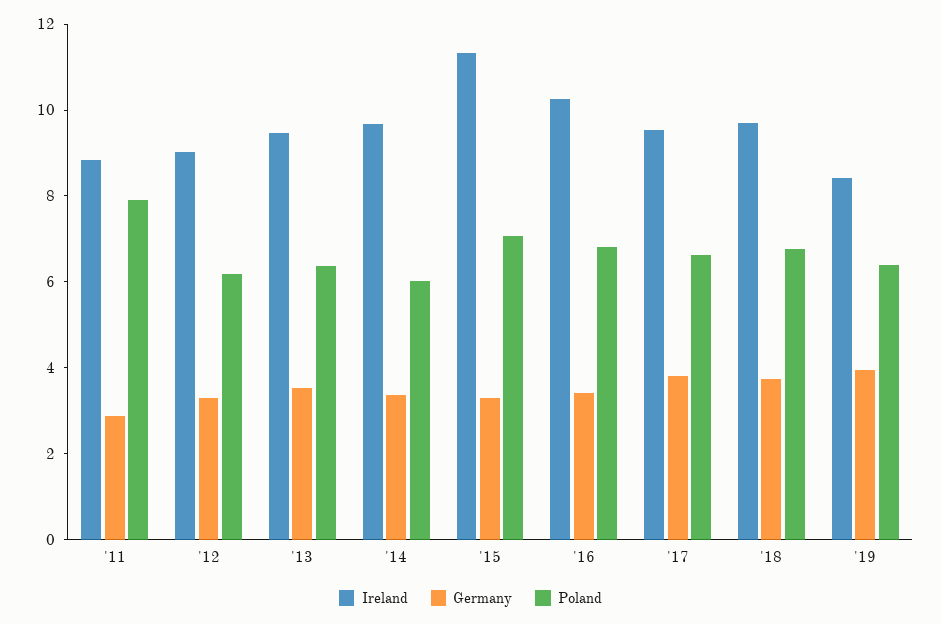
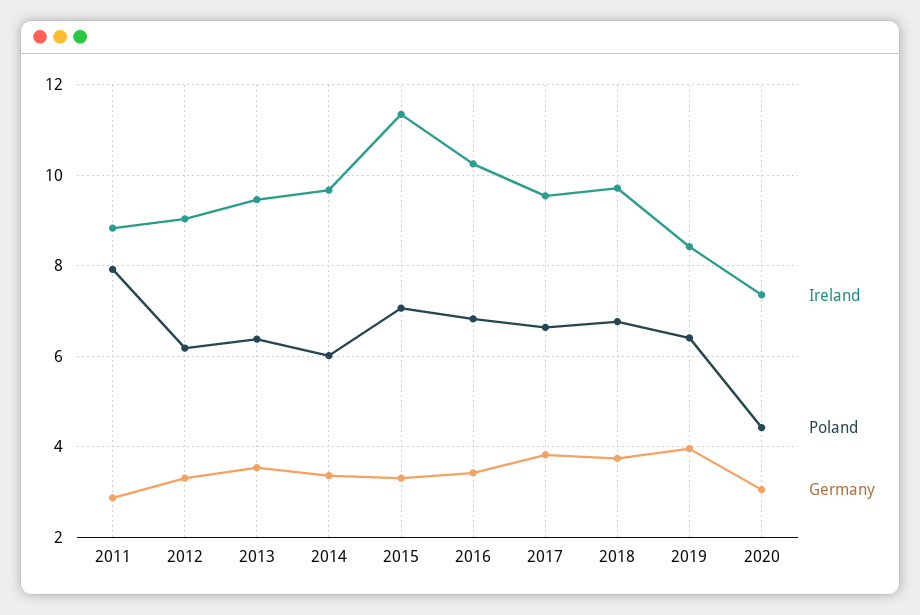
Ireland, 2020: none -> 7.4
Poland, 2020: none -> 4.4
Germany, 2020: none -> 3

